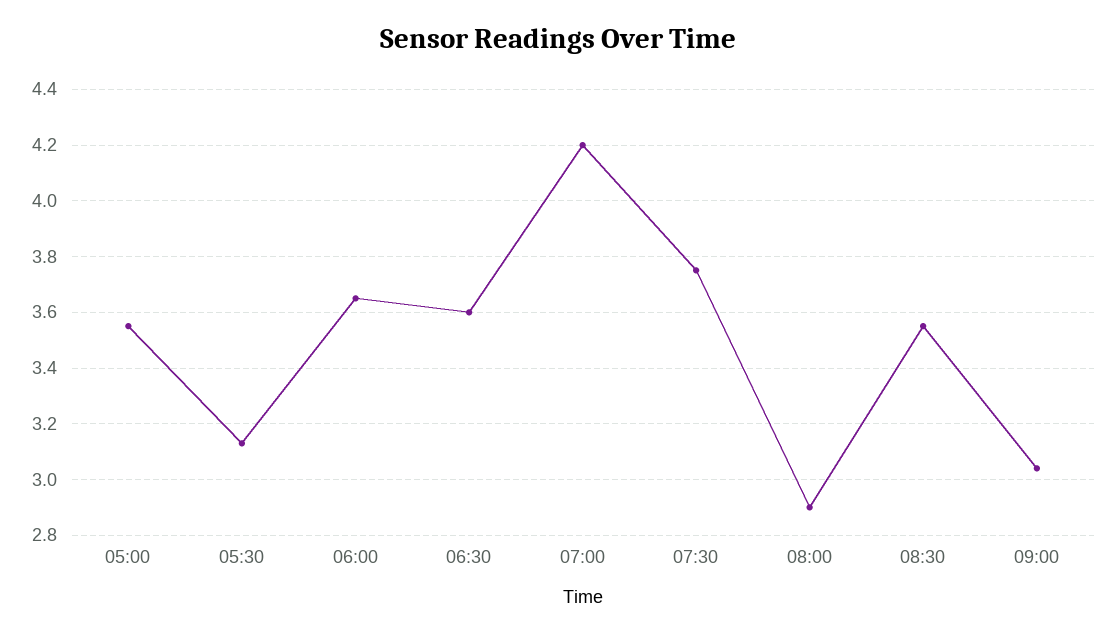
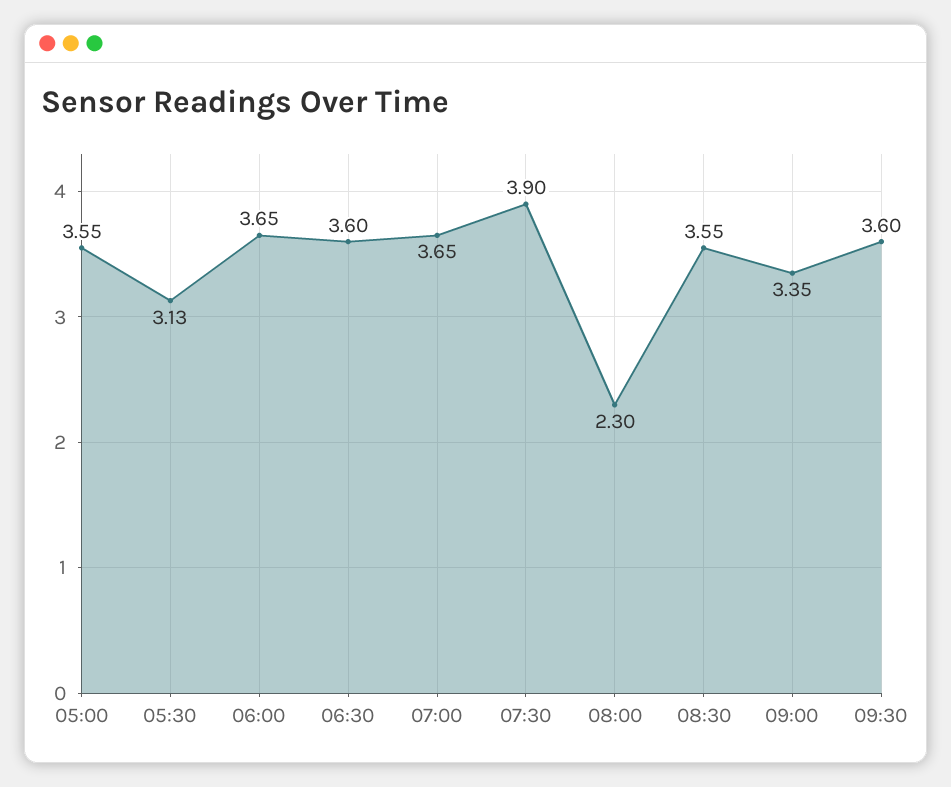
07:00: 4.2 -> 3.65
07:30: 3.75 -> 3.9
08:00: 2.9 -> 2.3
09:00: 3.05 -> 3.35
09:30: none -> 3.6

